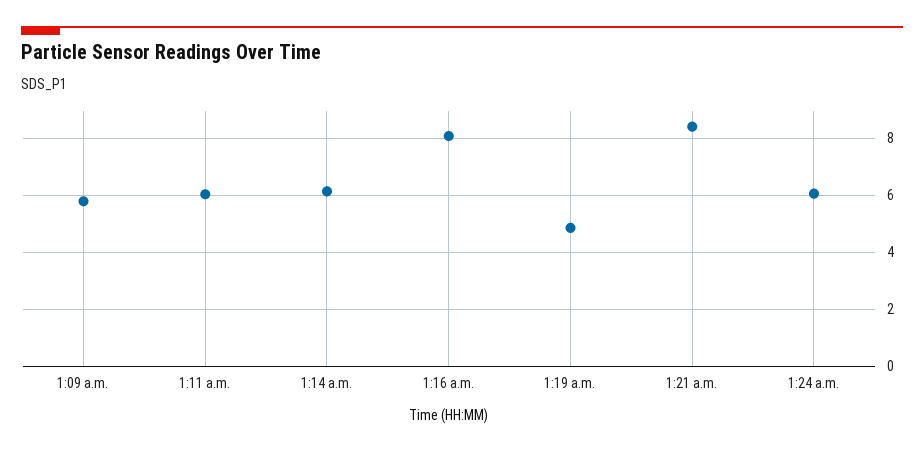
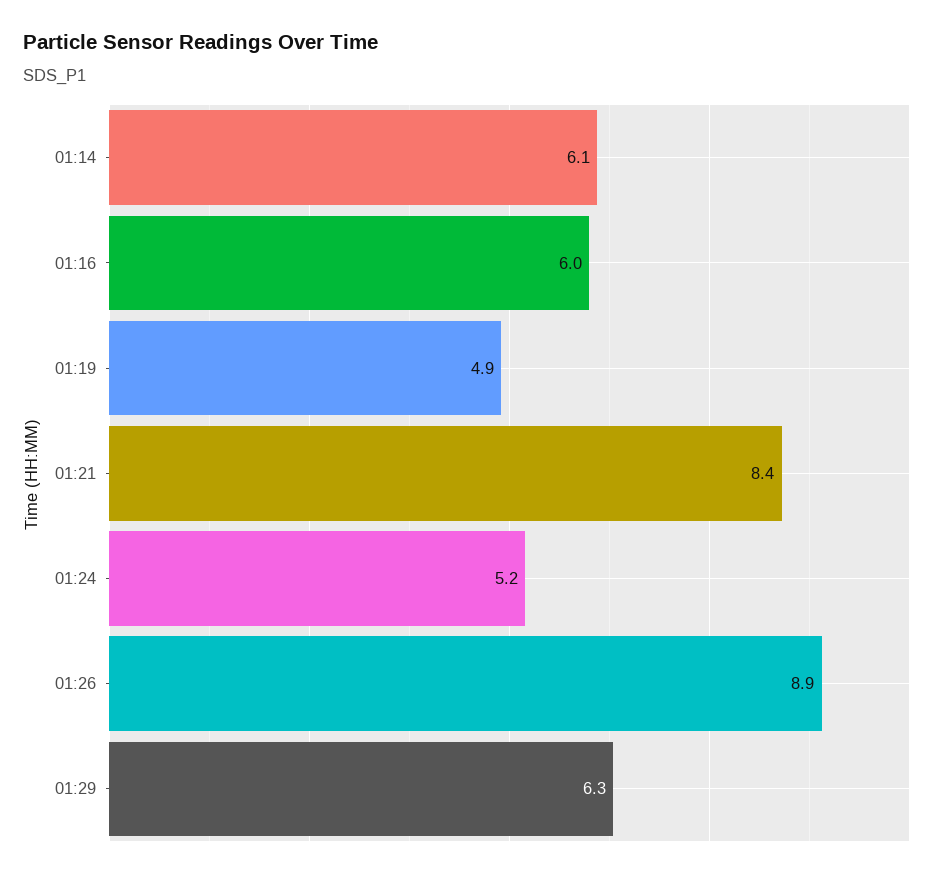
1:09 a.m.: 5.75 -> none
1:11 a.m.: 6 -> none
1:16 a.m.: 8 -> 6
1:24 a.m.: 6 -> 5.2
01:26: none -> 8.9
01:29: none -> 6.3

